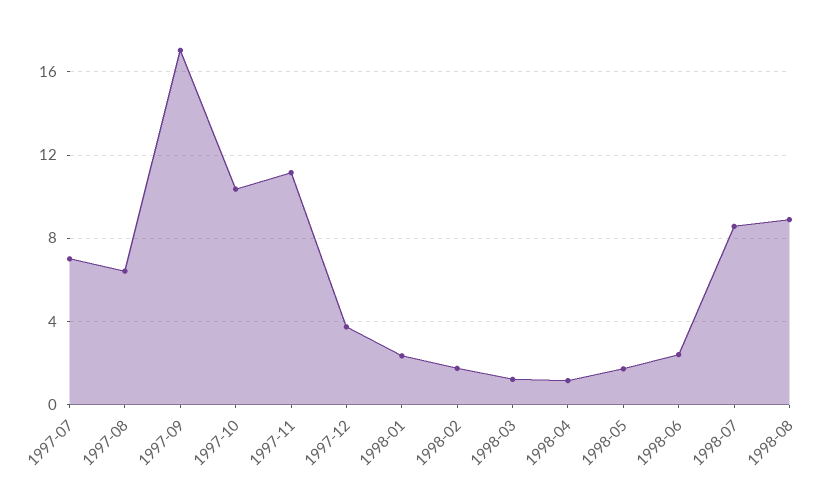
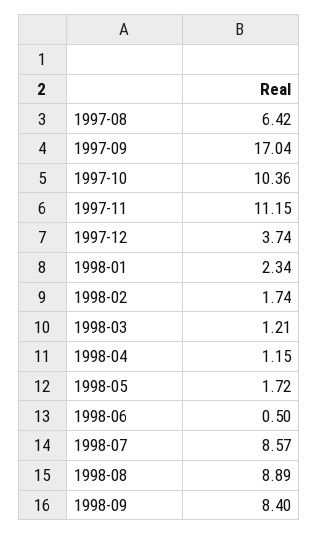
1997-07: 7 -> none
1998-06: 2.5 -> 0.5
1998-09: none -> 8.4

